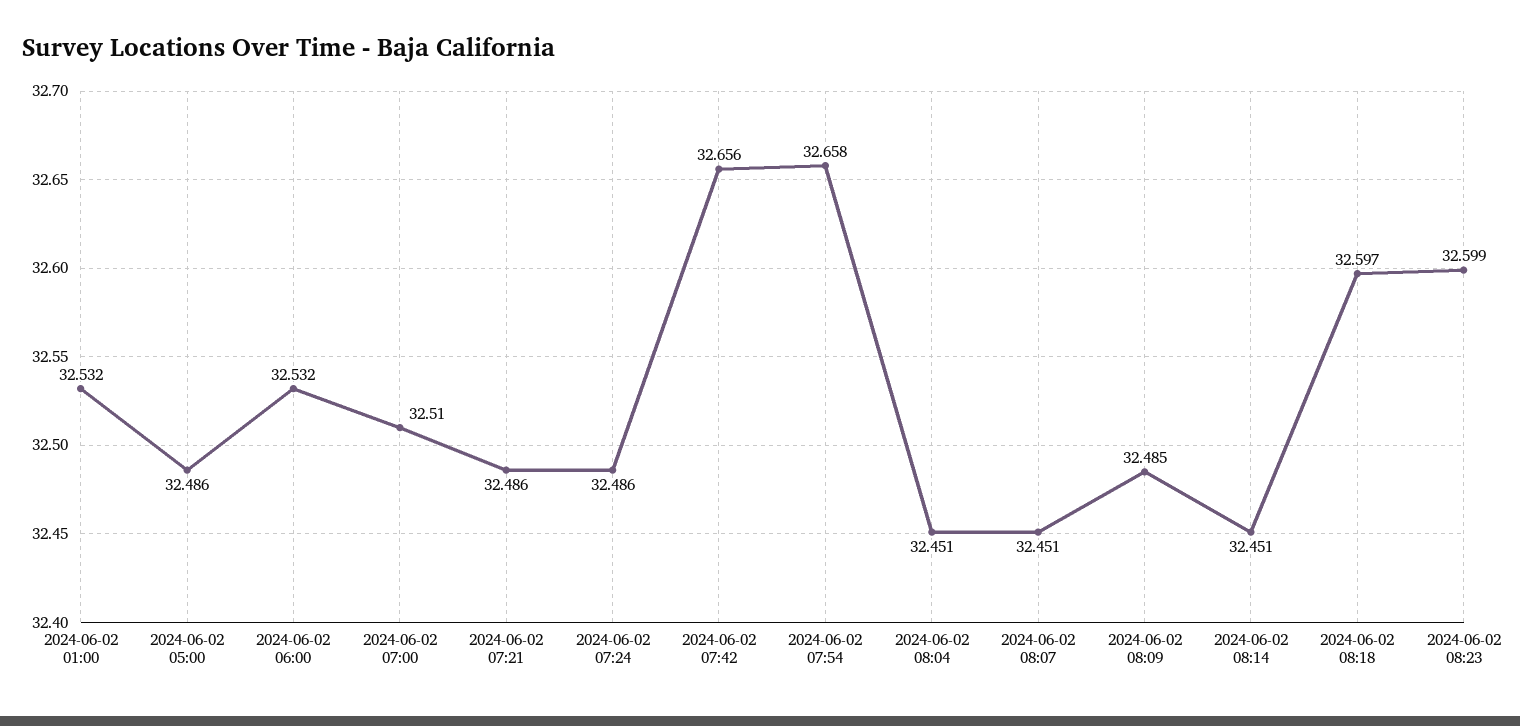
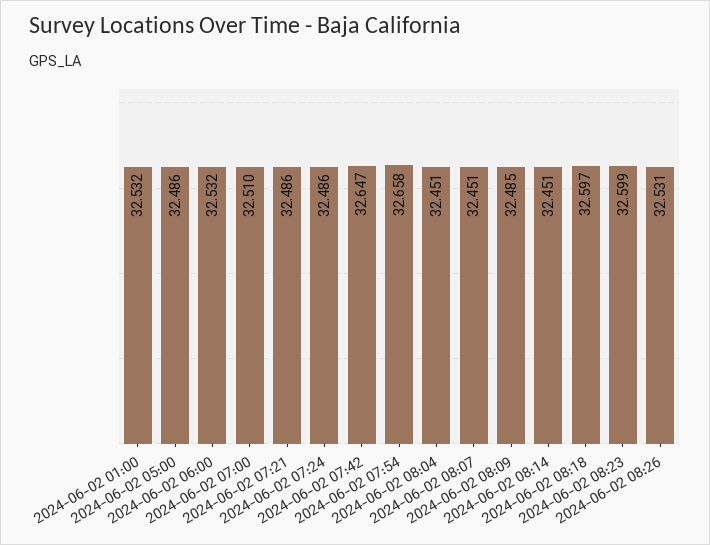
2024-06-02 07:42: 32.656 -> 32.647
2024-06-02 08:26: none -> 32.531

